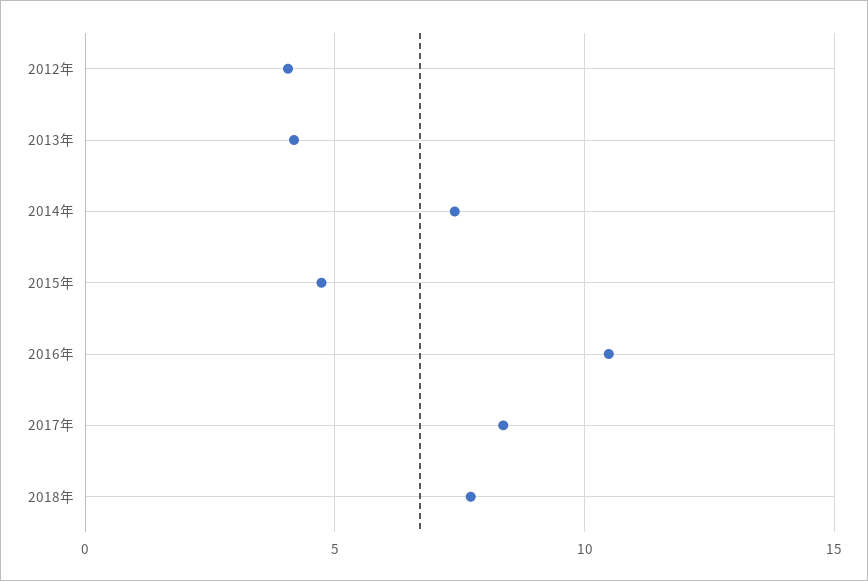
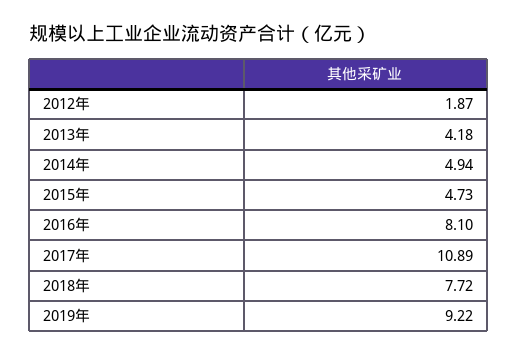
2012年: 4 -> 1.87
2014年: 7.5 -> 4.94
2016年: 10.5 -> 8.1
2017年: 8.5 -> 10.89
2019年: none -> 9.22

